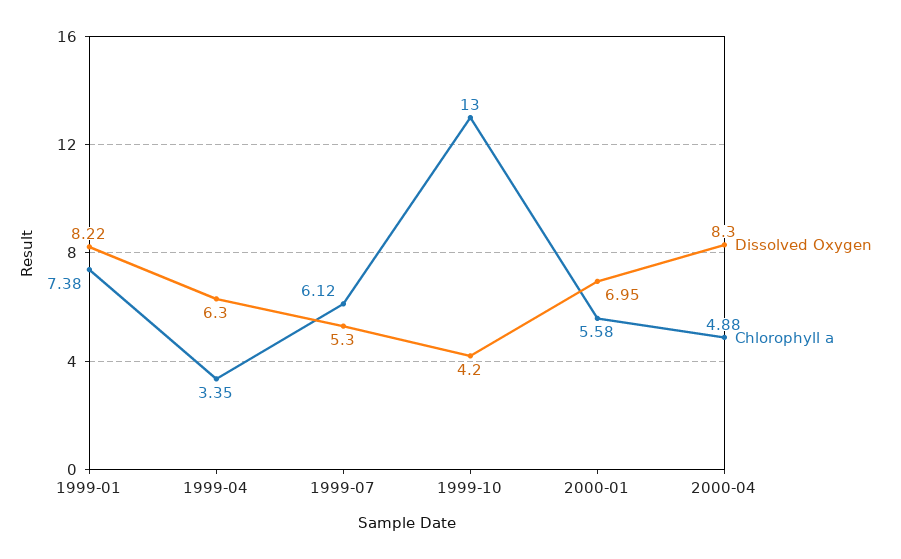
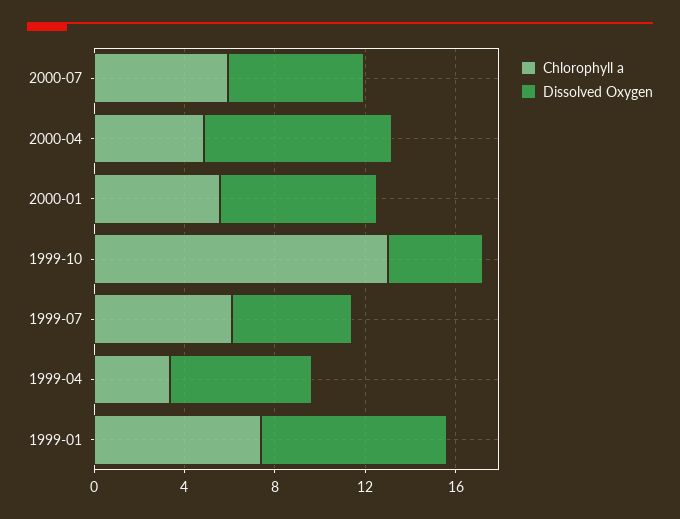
Chlorophyll a, 2000-07: none -> 6
Dissolved Oxygen, 2000-07: none -> 6

